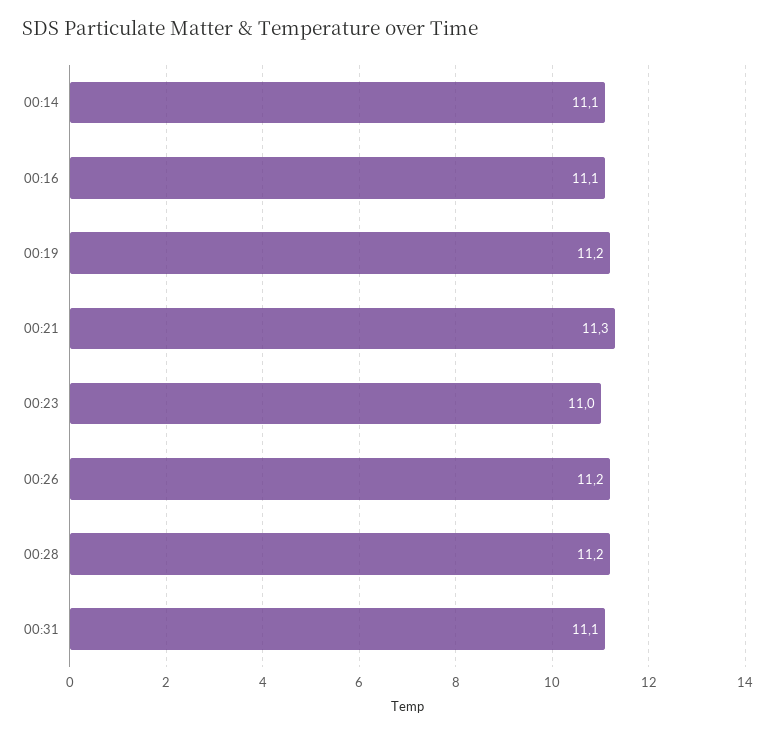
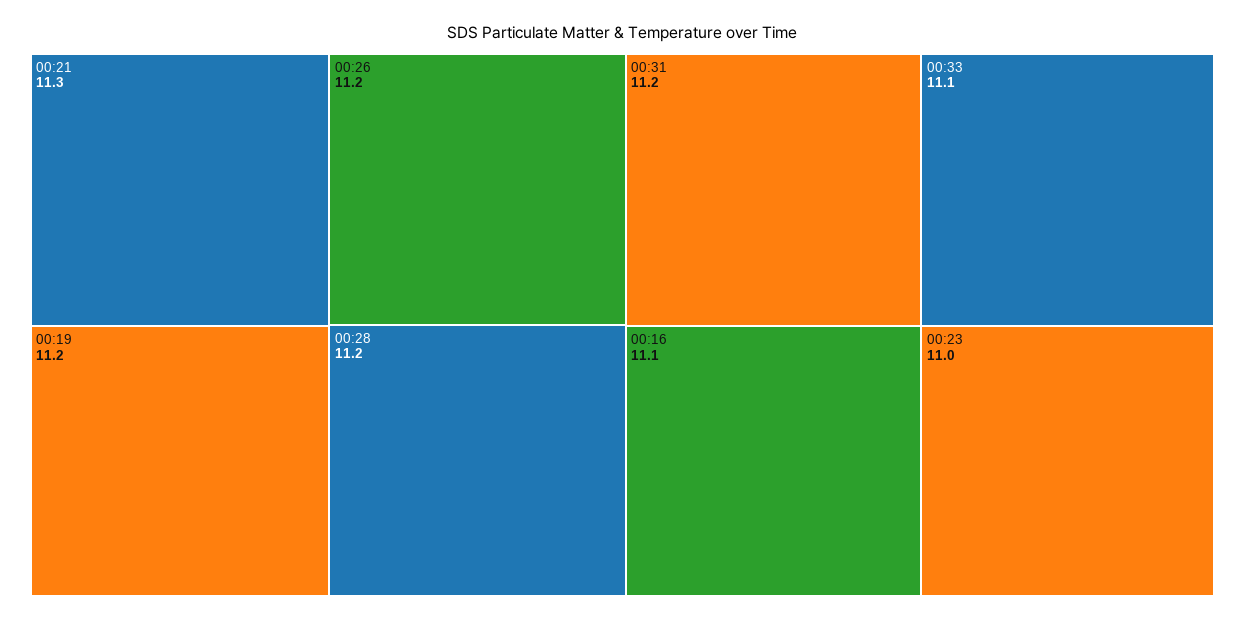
00:14: 11.1 -> none
00:31: 11.1 -> 11.2
00:33: none -> 11.1

